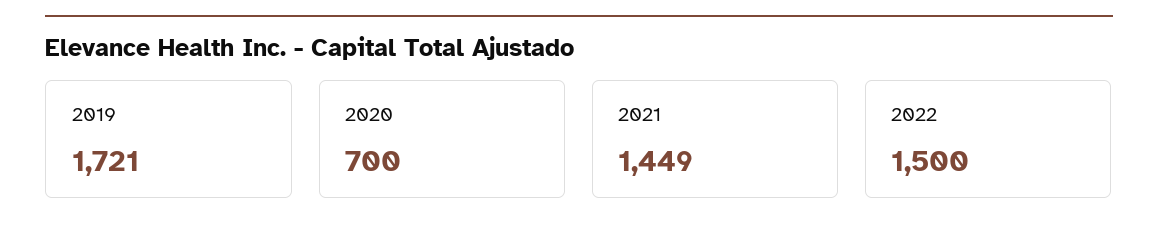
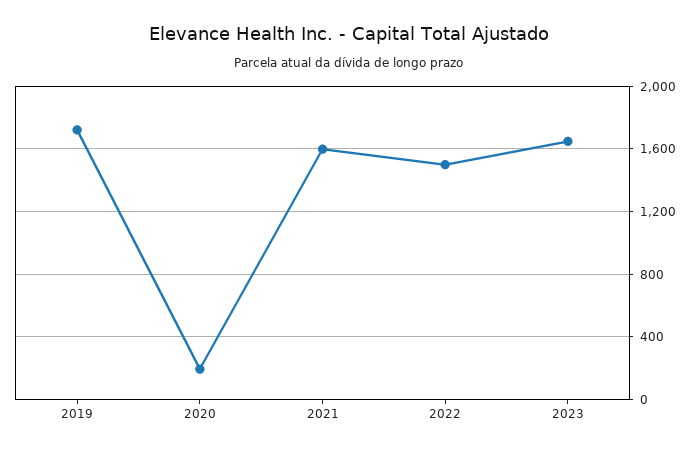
2020: 700 -> 200
2021: 1449 -> 1600
2023: none -> 1650

